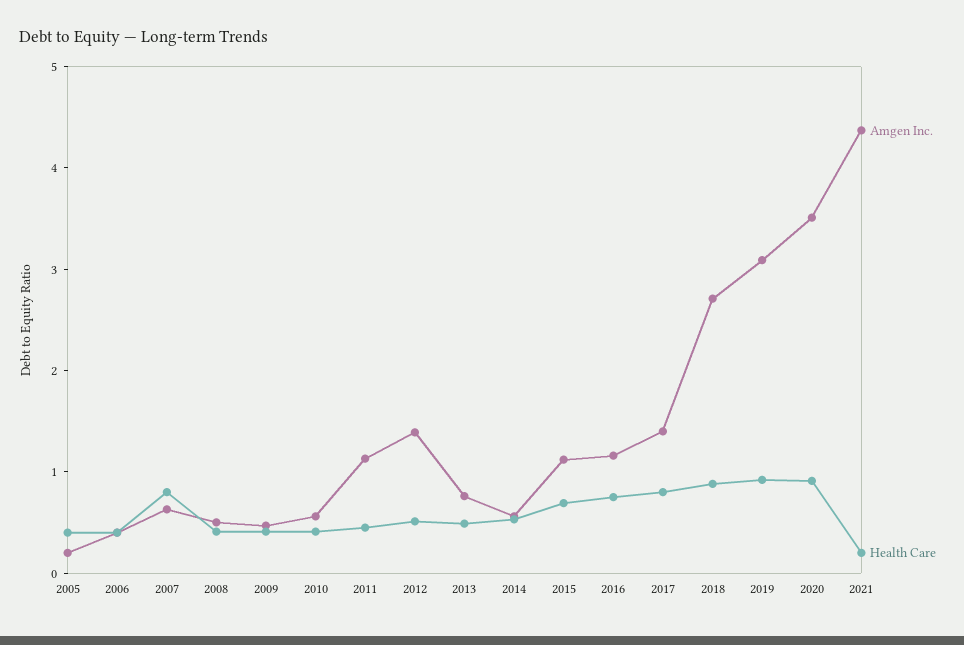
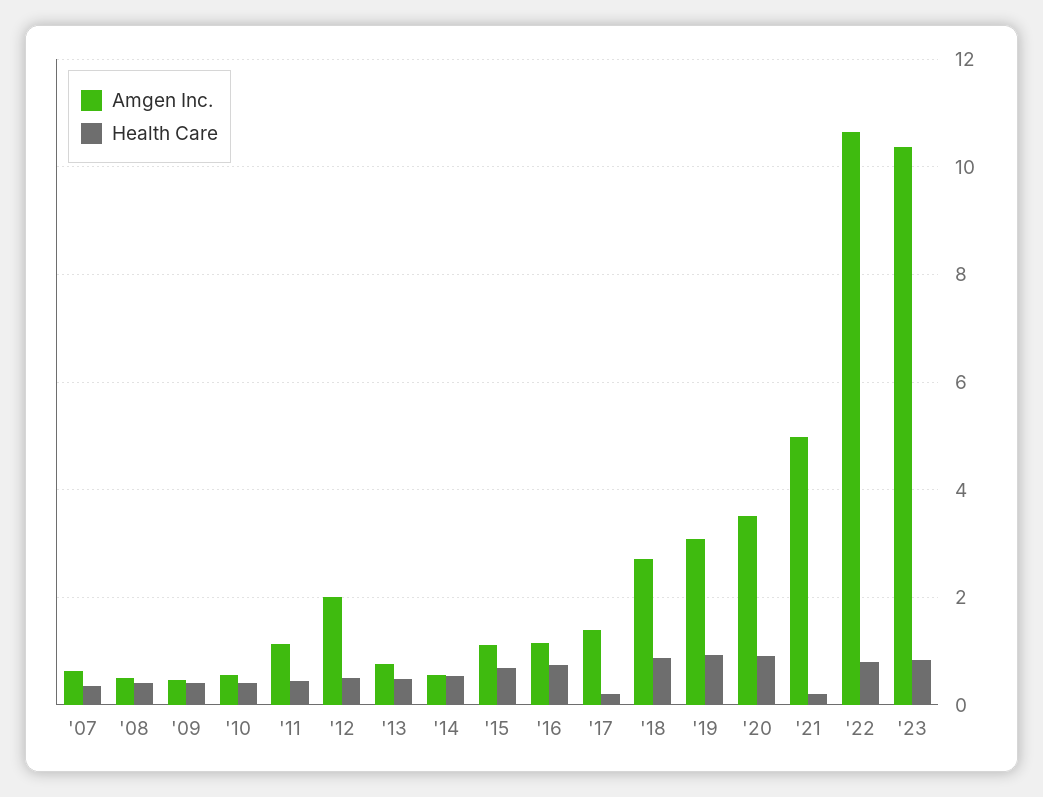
Amgen Inc., 2005: 0.2 -> none
Health Care, 2005: 0.4 -> none
Amgen Inc., 2006: 0.4 -> none
Health Care, 2006: 0.4 -> none
Health Care, 2007: 0.8 -> 0.4
Amgen Inc., 2012: 1.4 -> 2
Health Care, 2017: 0.8 -> 0.2
Amgen Inc., 2021: 4.4 -> 5
Amgen Inc., '22: none -> 10.6
Health Care, '22: none -> 0.8
Amgen Inc., '23: none -> 10.4
Health Care, '23: none -> 0.8

